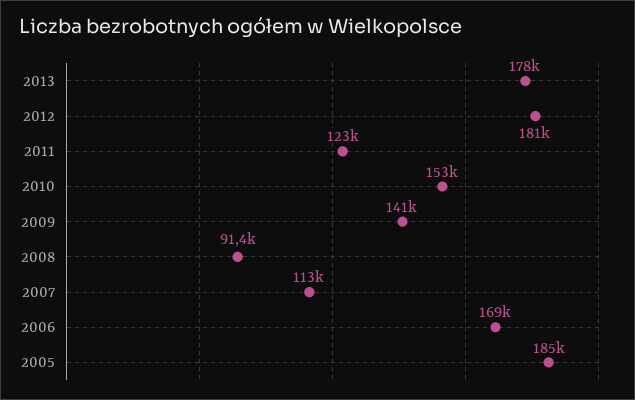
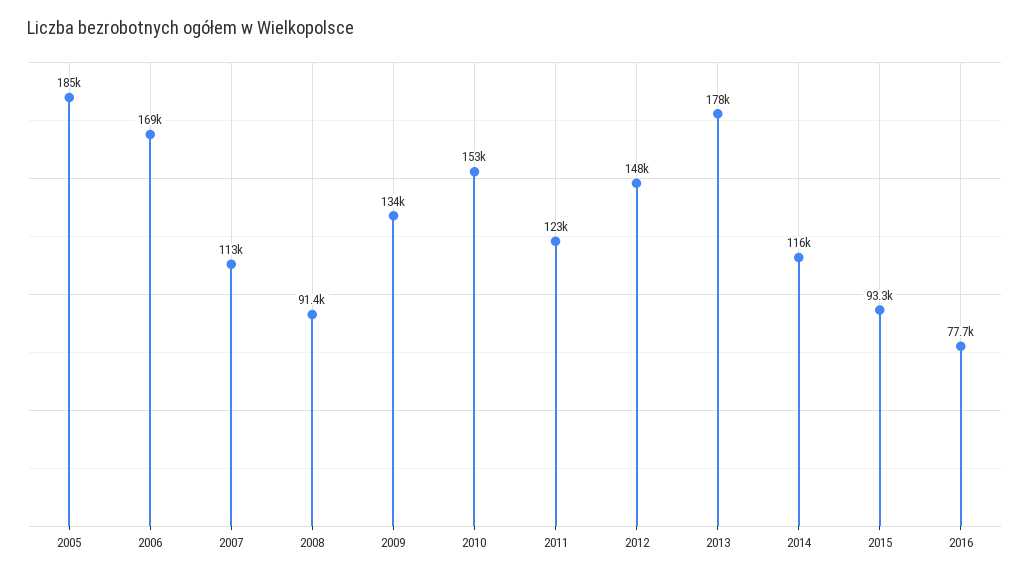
2012: 181000 -> 148000
2009: 141000 -> 134000
2014: none -> 116000
2015: none -> 93300
2016: none -> 77700

